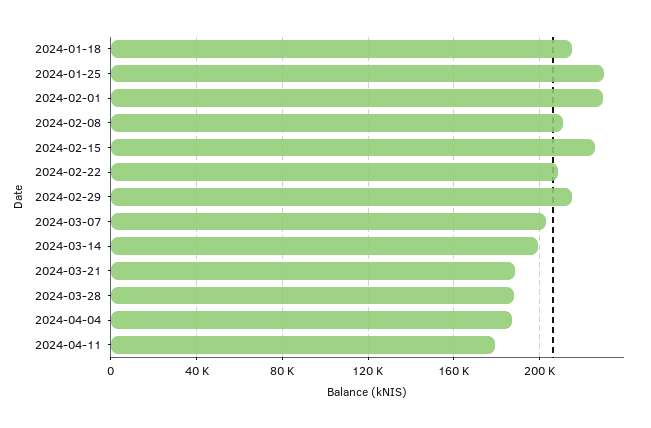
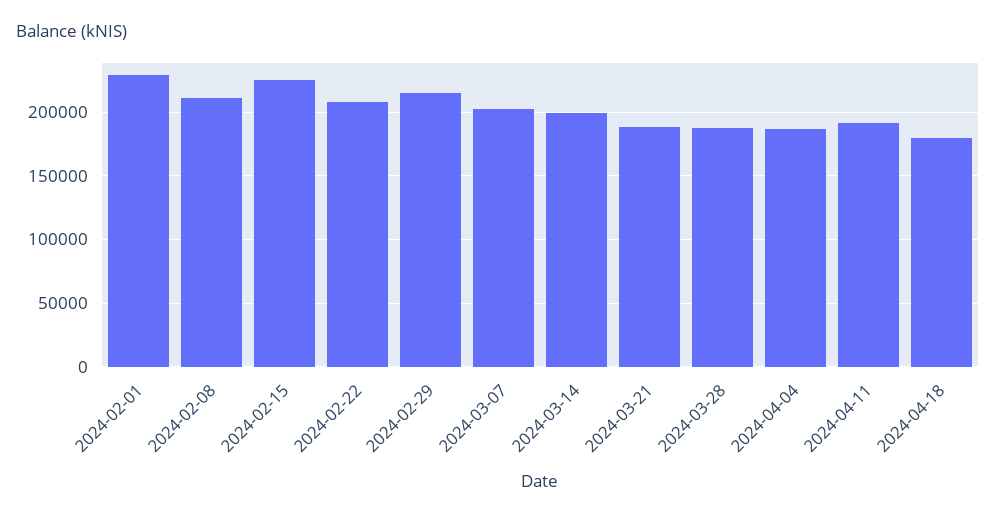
2024-01-18: 215000 -> none
2024-01-25: 230000 -> none
2024-04-11: 180000 -> 190000
2024-04-18: none -> 180000

